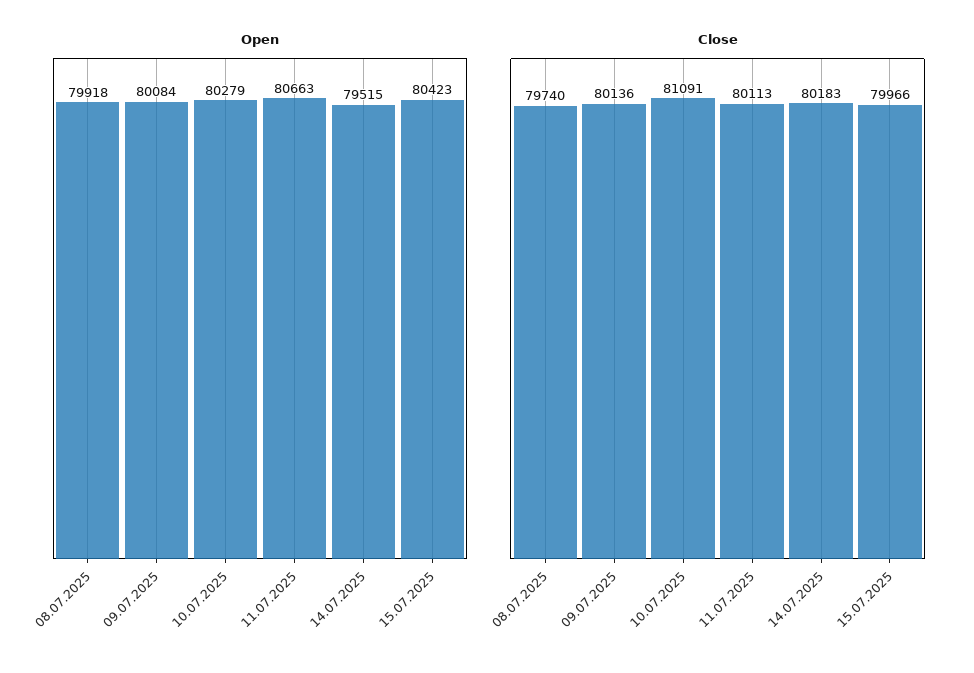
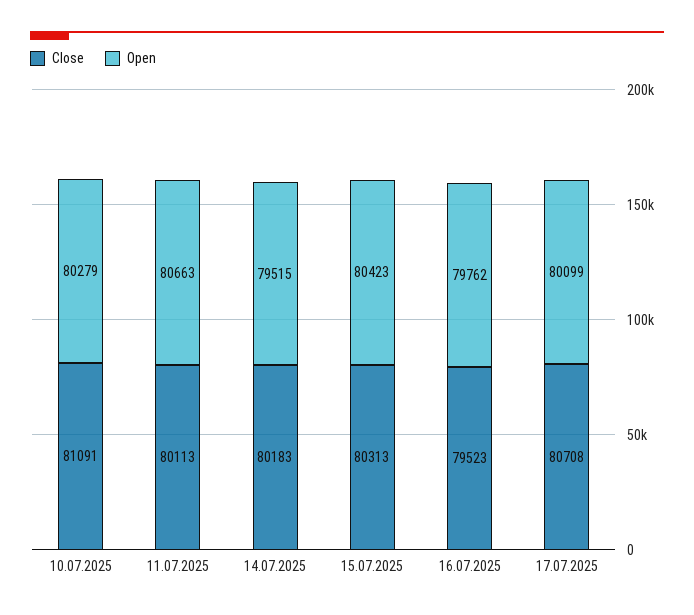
Open, 08.07.2025: 79918 -> none
Open, 09.07.2025: 80084 -> none
Close, 08.07.2025: 79740 -> none
Close, 09.07.2025: 80136 -> none
Close, 15.07.2025: 79966 -> 80313
Close, 16.07.2025: none -> 79523
Open, 16.07.2025: none -> 79762
Close, 17.07.2025: none -> 80708
Open, 17.07.2025: none -> 80099

